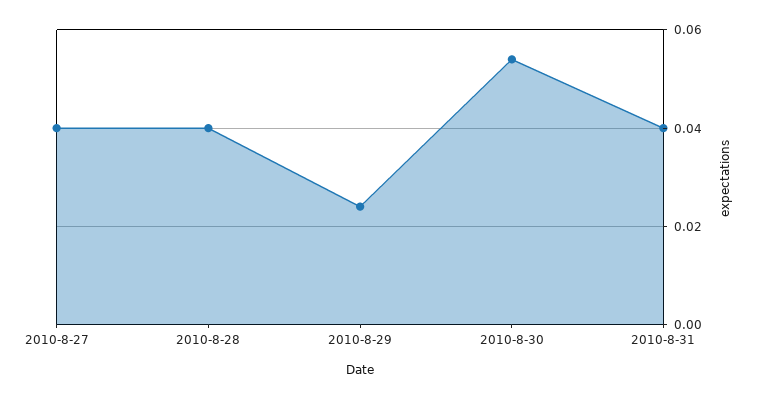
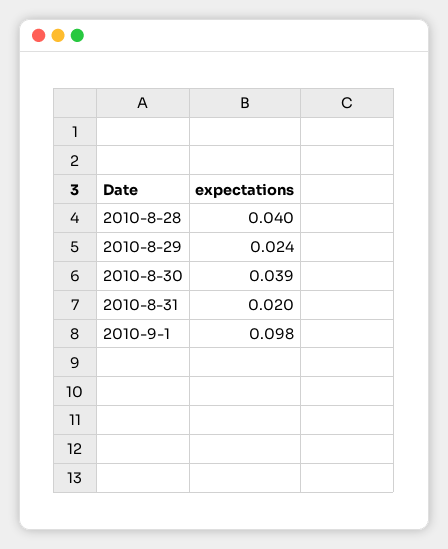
2010-8-27: 0.04 -> none
2010-8-30: 0.055 -> 0.039
2010-8-31: 0.04 -> 0.02
2010-9-1: none -> 0.098

